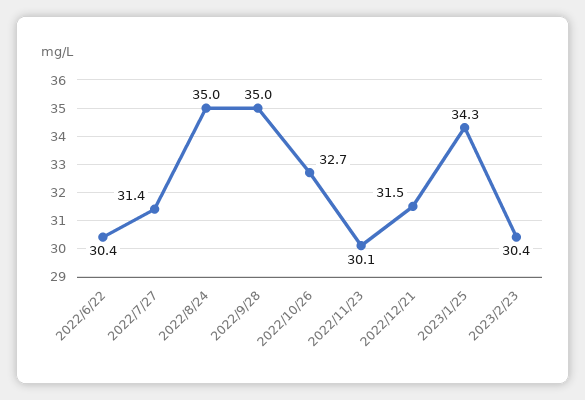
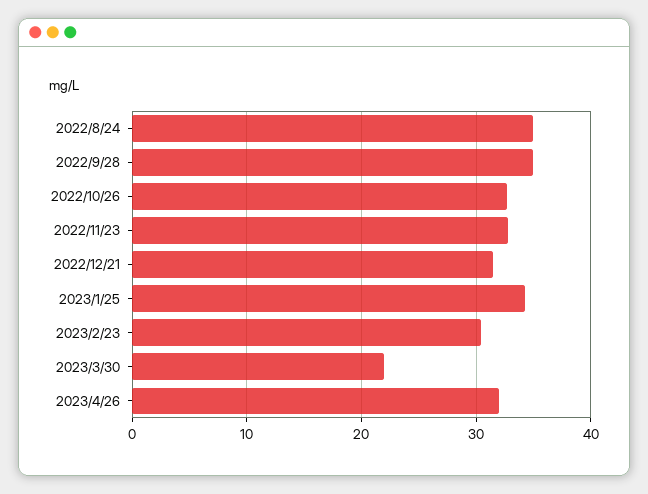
2022/6/22: 30.4 -> none
2022/7/27: 31.4 -> none
2022/11/23: 30.1 -> 33
2023/3/30: none -> 22
2023/4/26: none -> 32

